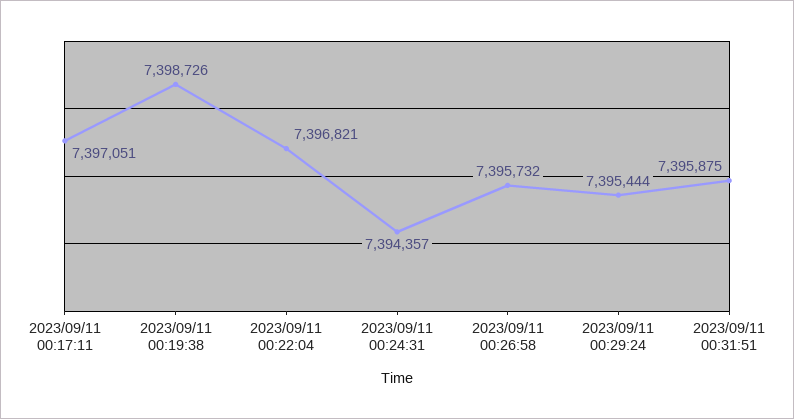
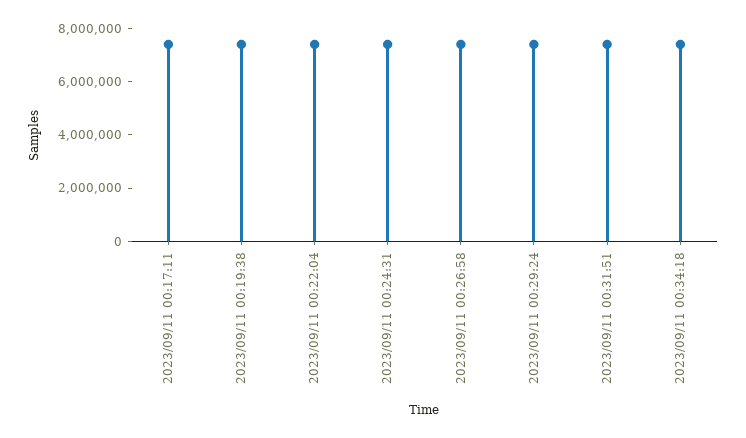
2023/09/11 00:34:18: none -> 7500000

